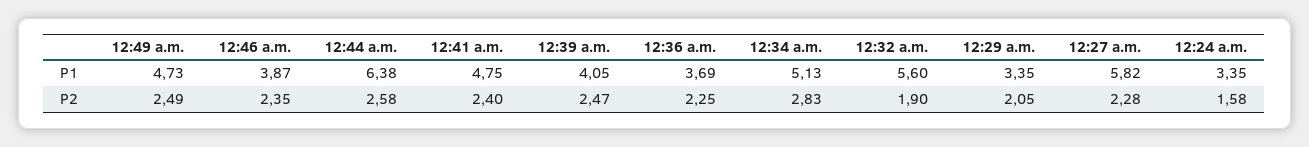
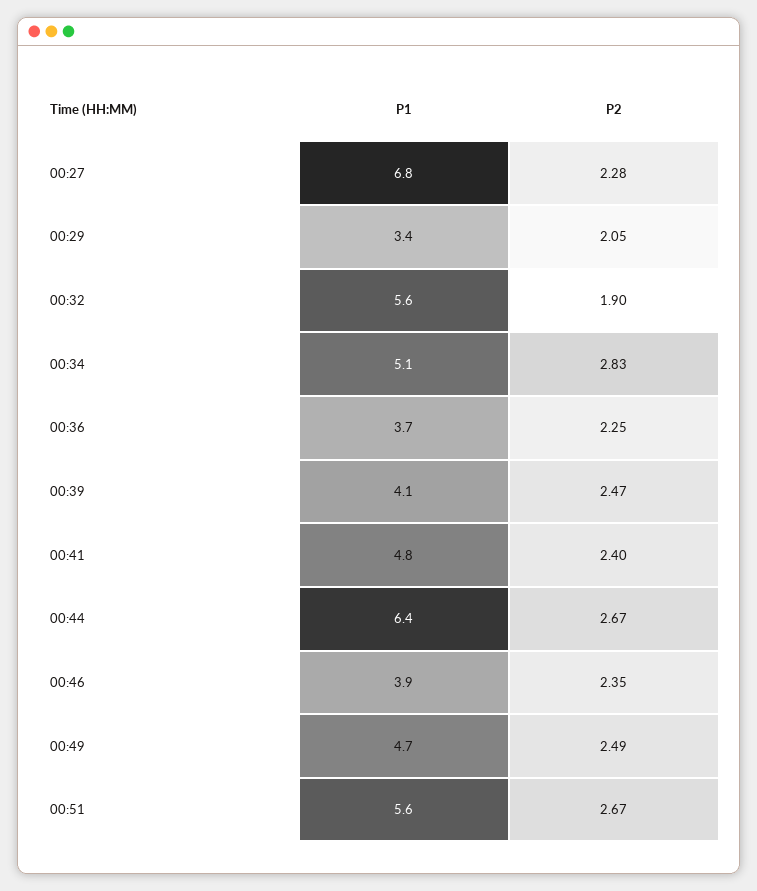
12:27 a.m., P1: 5.82 -> 6.8
12:24 a.m., P1: 3.35 -> none
12:44 a.m., P2: 2.58 -> 2.67
12:24 a.m., P2: 1.58 -> none
00:51, P1: none -> 5.6
00:51, P2: none -> 2.67

